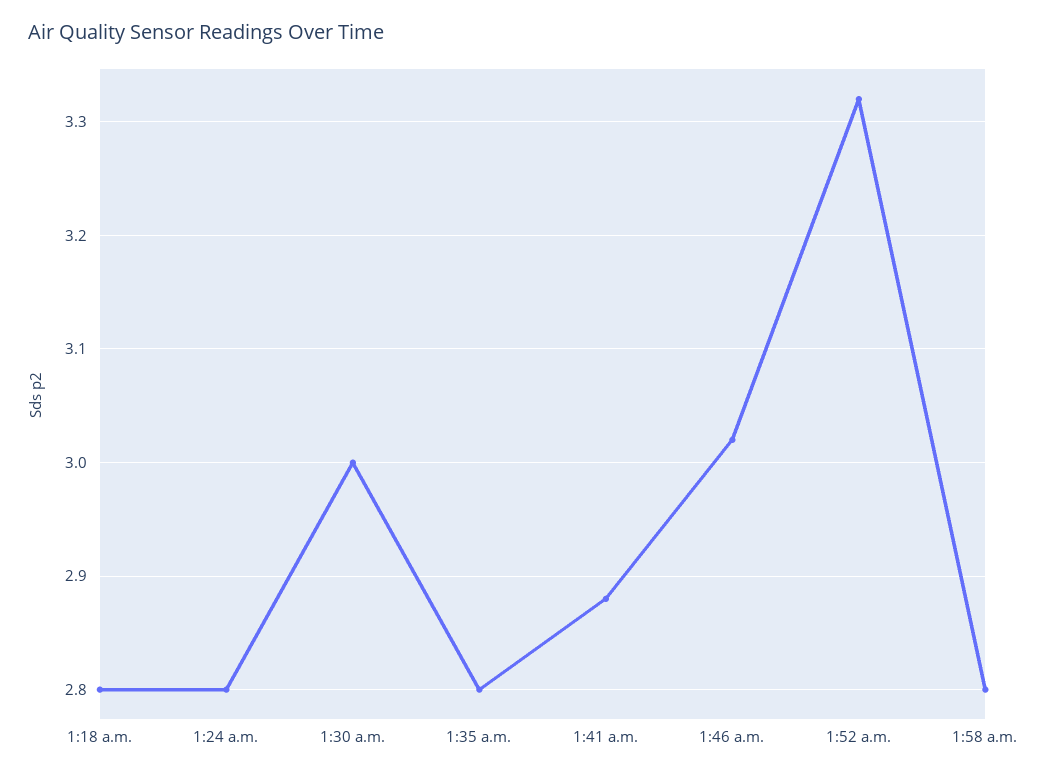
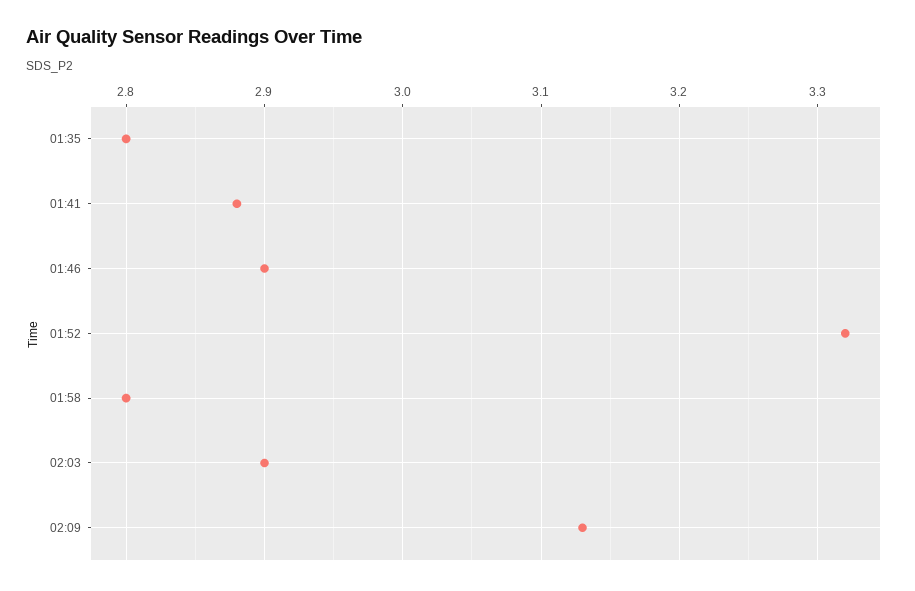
1:18 a.m.: 2.8 -> none
1:24 a.m.: 2.8 -> none
1:30 a.m.: 3 -> none
1:46 a.m.: 3.02 -> 2.9
02:03: none -> 2.9
02:09: none -> 3.13

